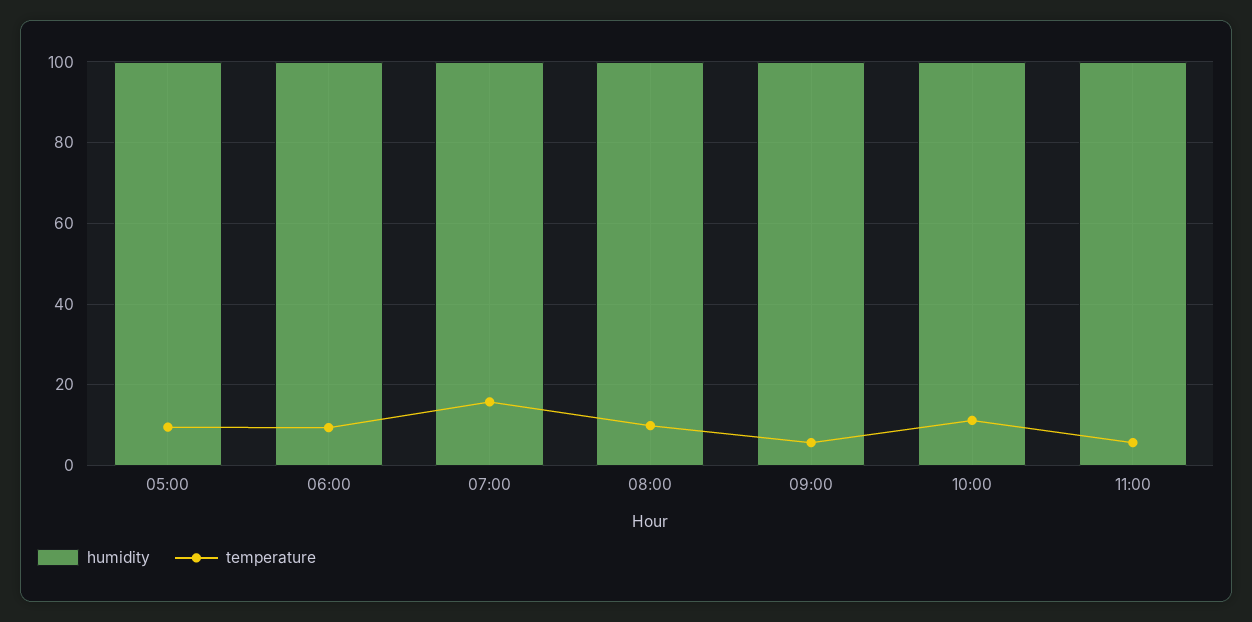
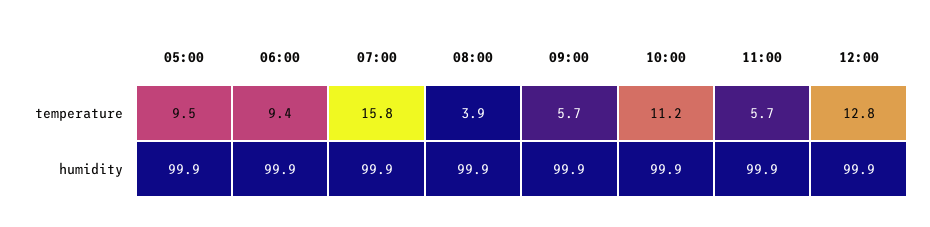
temperature, 08:00: 10 -> 3.9
temperature, 12:00: none -> 12.8
humidity, 12:00: none -> 99.9

